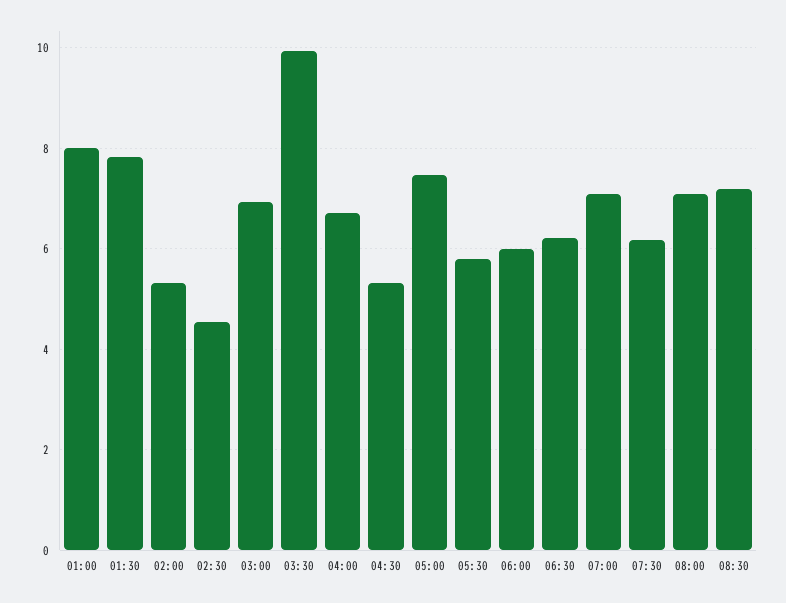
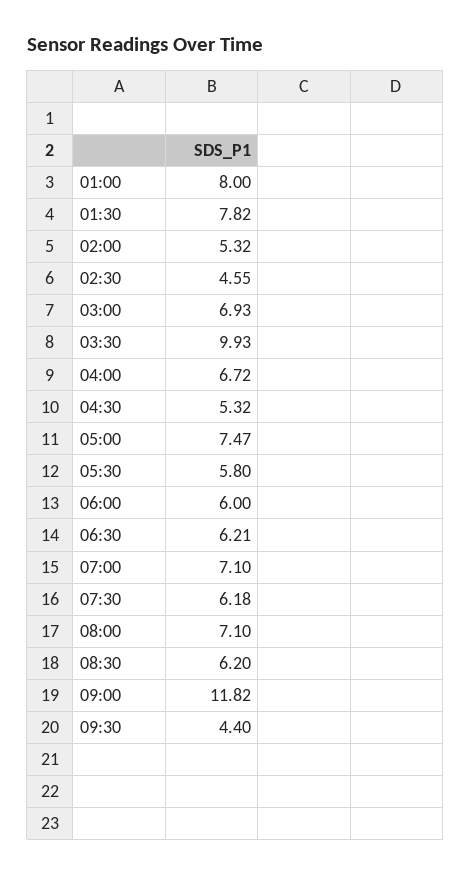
08:30: 7.2 -> 6.2
09:00: none -> 11.82
09:30: none -> 4.4

